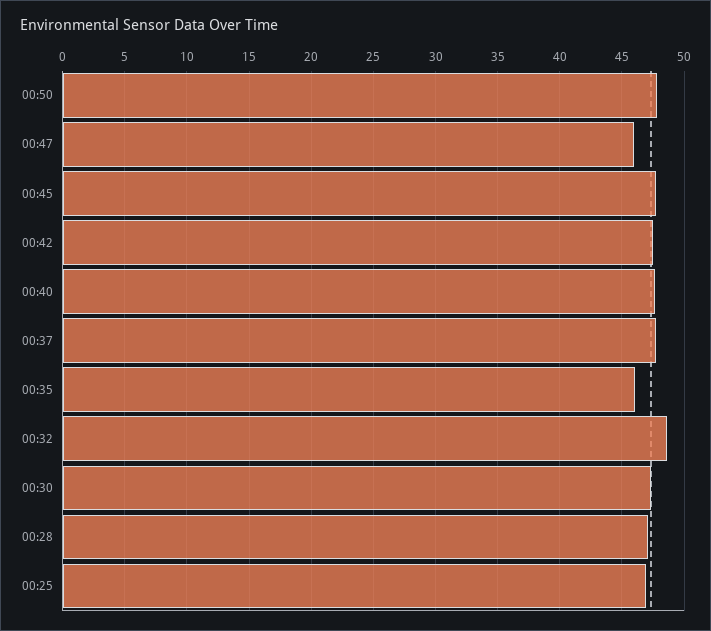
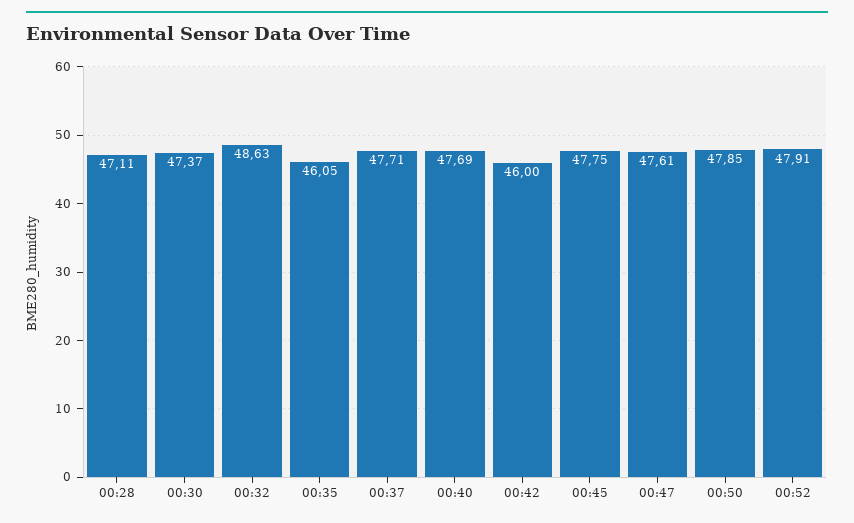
00:47: 46 -> 47.61
00:42: 47.5 -> 46
00:25: 47 -> none
00:52: none -> 47.91

